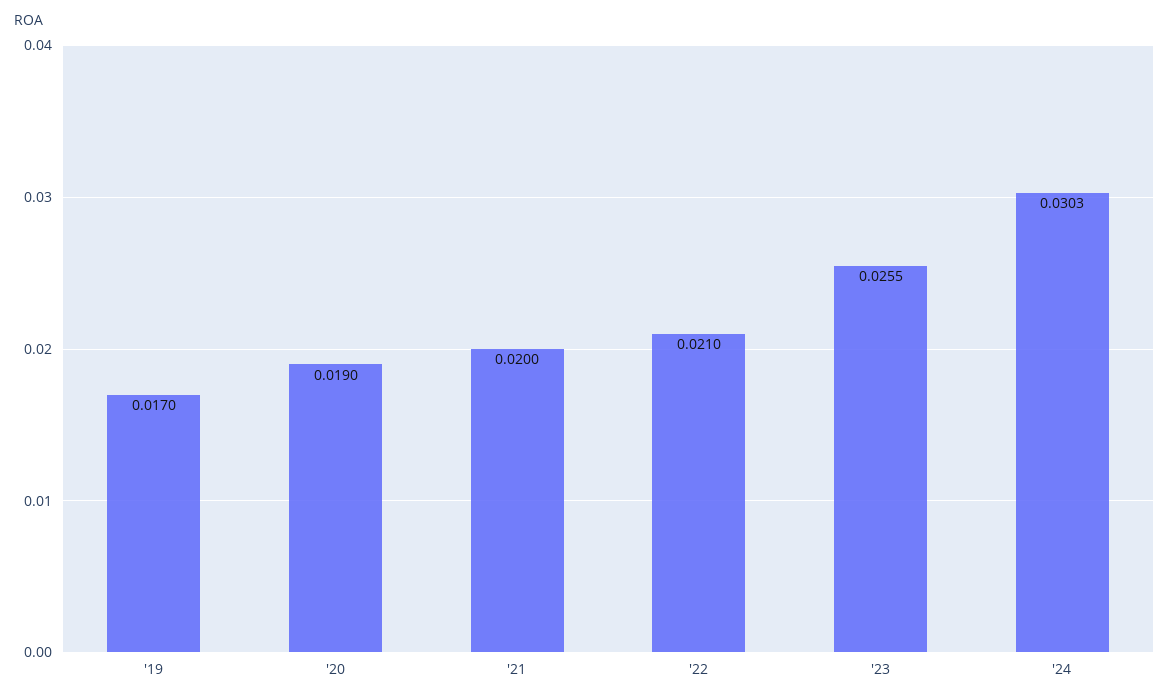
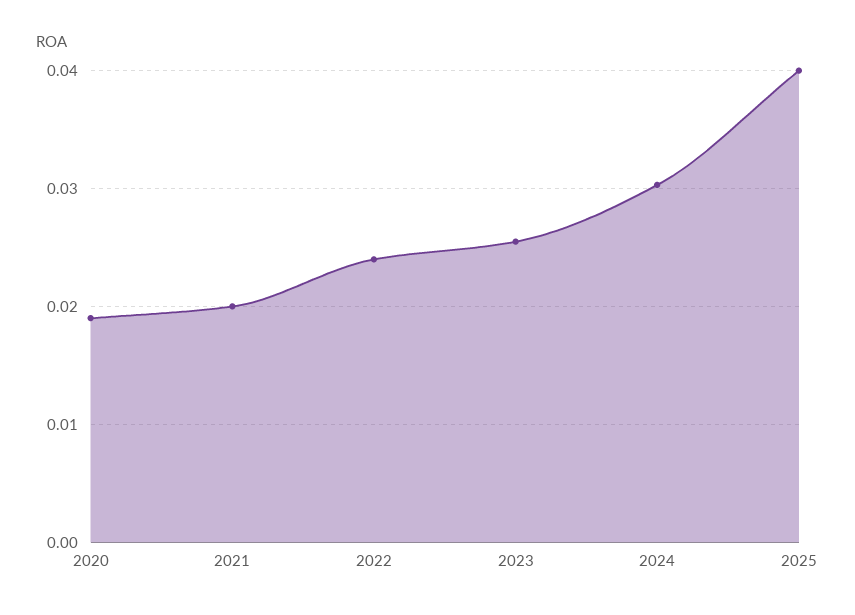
'19: 0.017 -> none
'22: 0.021 -> 0.024
2025: none -> 0.04

